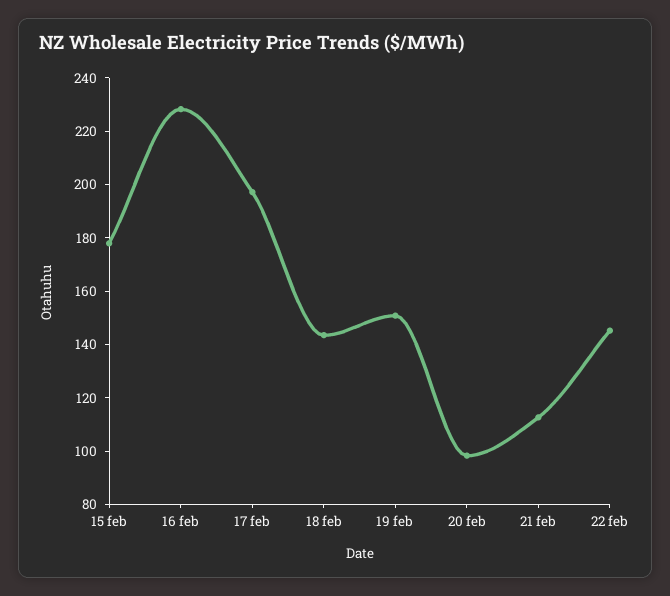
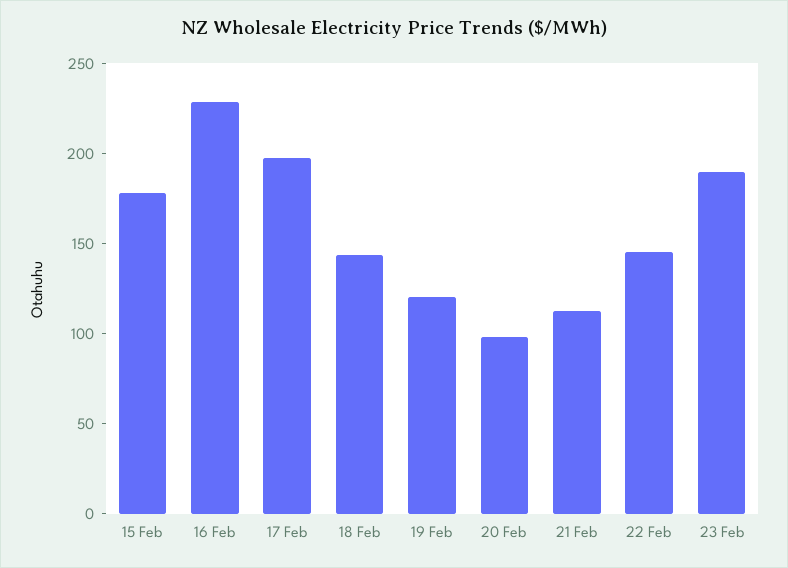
19 feb: 150 -> 120
23 Feb: none -> 190

